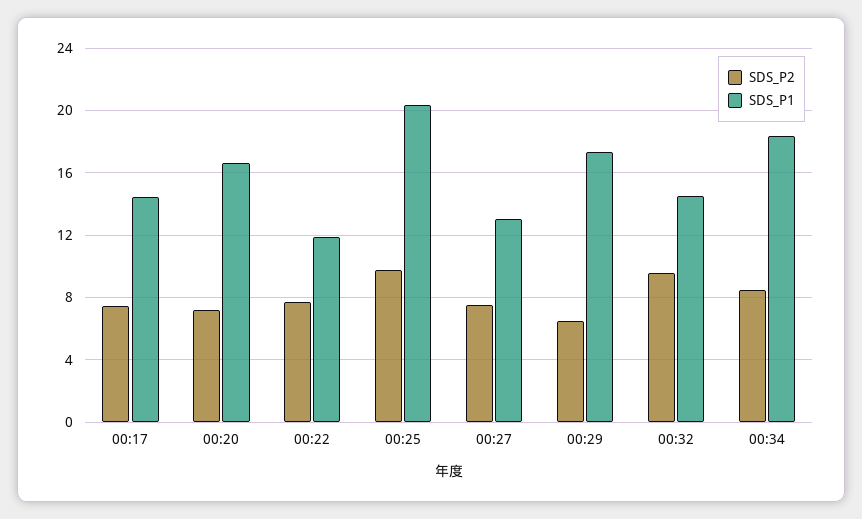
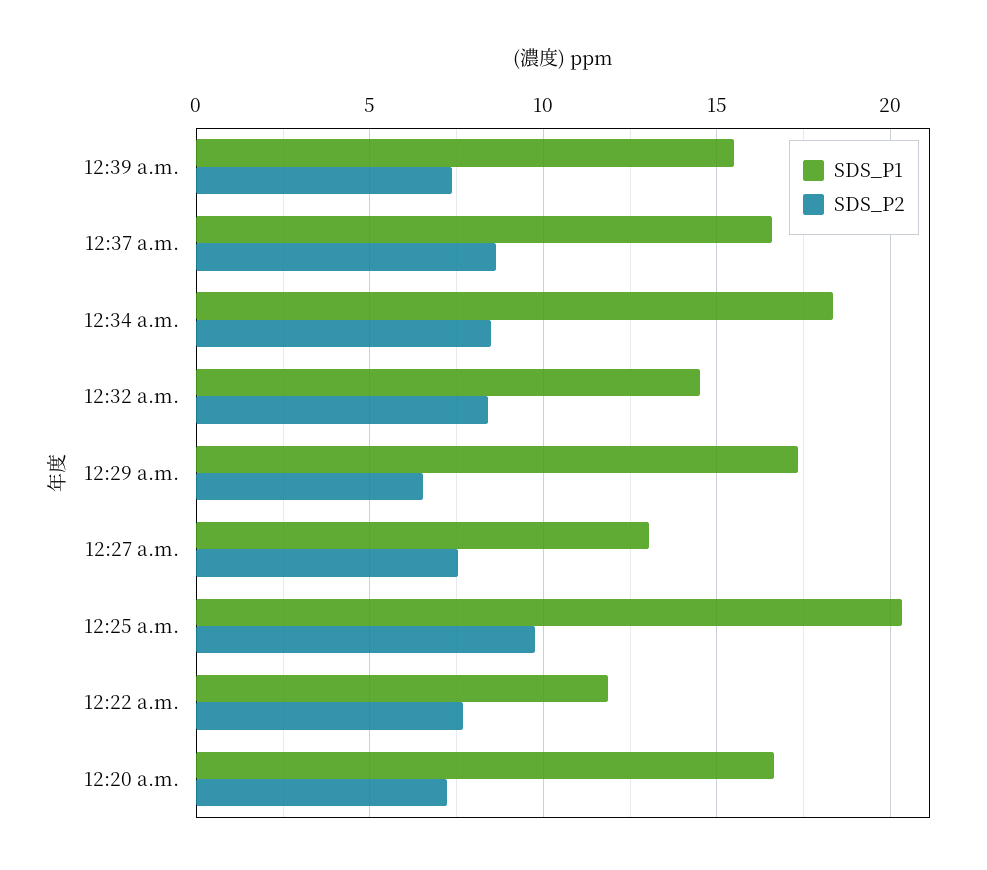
SDS_P2, 00:17: 7.5 -> none
SDS_P1, 00:17: 14.5 -> none
SDS_P2, 00:32: 9.5 -> 8.5
SDS_P1, 12:39 a.m.: none -> 15.5
SDS_P2, 12:39 a.m.: none -> 7.5
SDS_P1, 12:37 a.m.: none -> 16.5
SDS_P2, 12:37 a.m.: none -> 8.5

